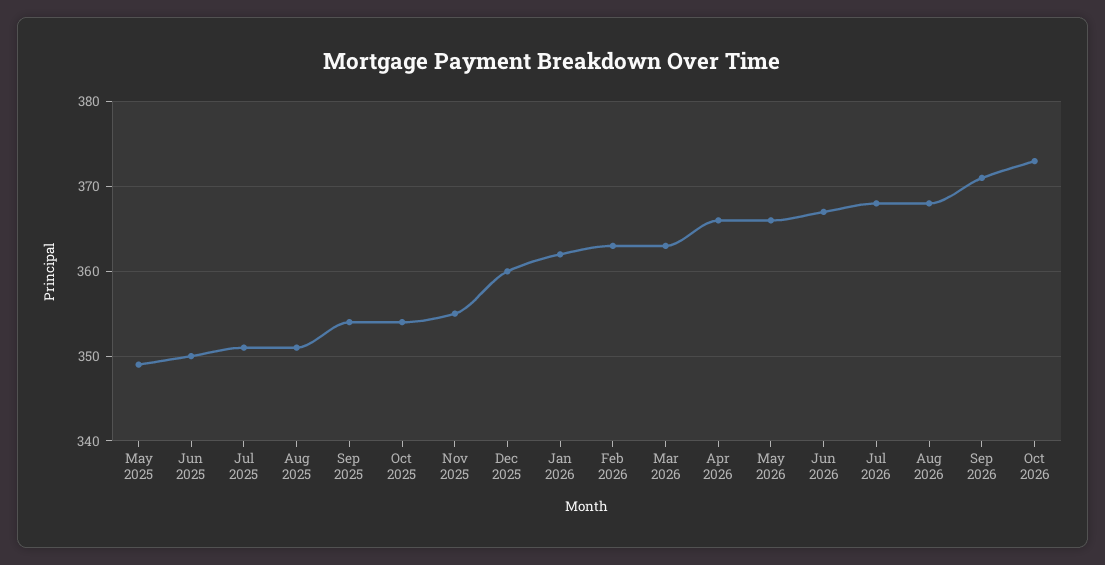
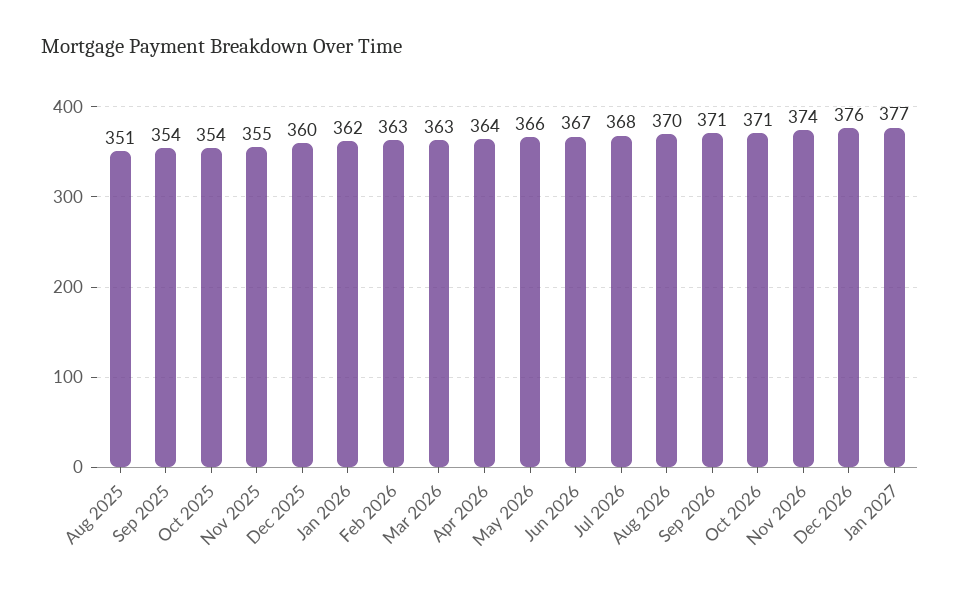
May 2025: 349 -> none
Jun 2025: 350 -> none
Jul 2025: 351 -> none
Apr 2026: 366 -> 364
Aug 2026: 368 -> 370
Oct 2026: 373 -> 371
Nov 2026: none -> 374
Dec 2026: none -> 376
Jan 2027: none -> 377

